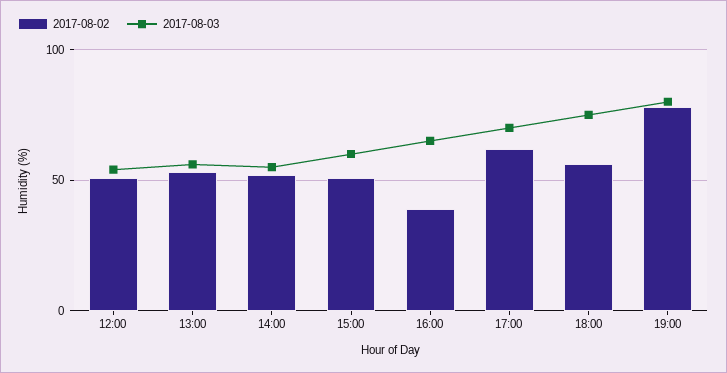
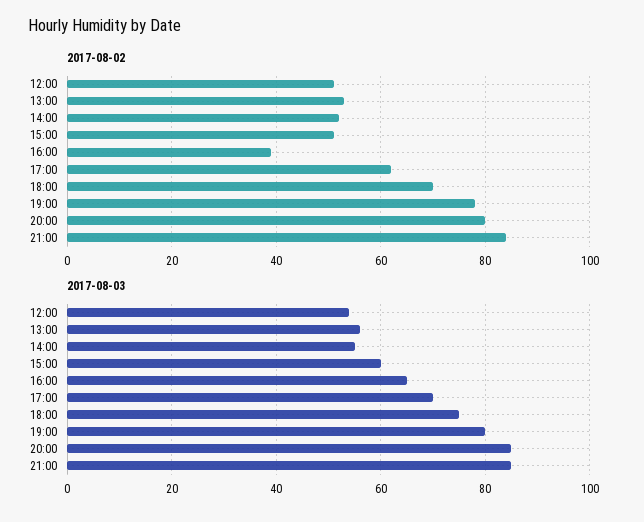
2017-08-02, 18:00: 55 -> 70
2017-08-02, 20:00: none -> 80
2017-08-02, 21:00: none -> 85
2017-08-03, 20:00: none -> 85
2017-08-03, 21:00: none -> 85

